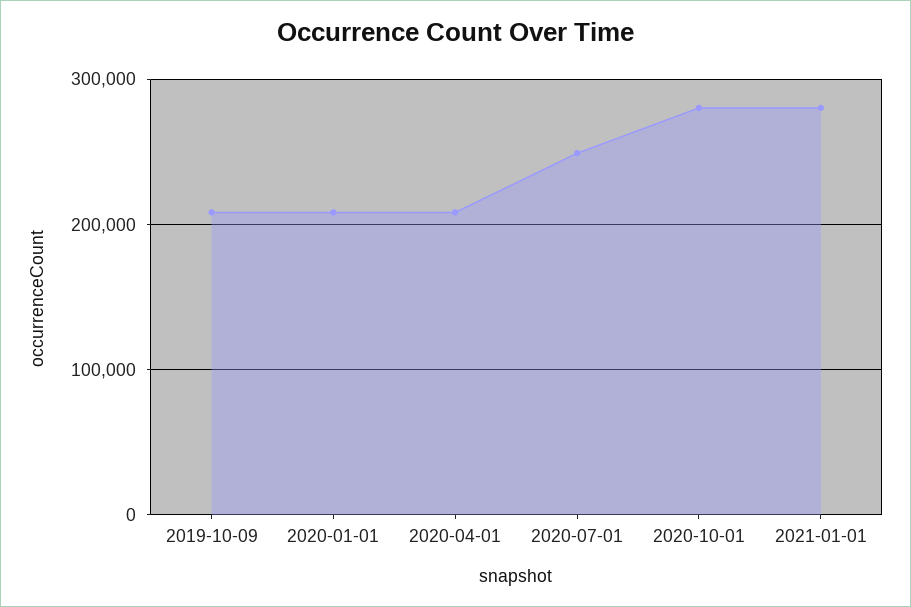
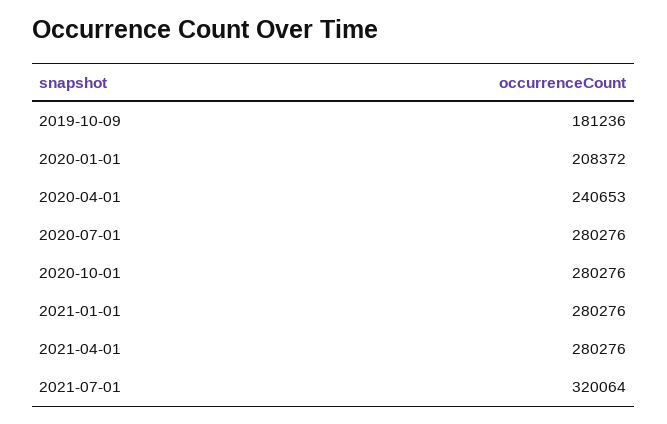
2019-10-09: 210000 -> 181236
2020-04-01: 210000 -> 240653
2020-07-01: 250000 -> 280276
2021-04-01: none -> 280276
2021-07-01: none -> 320064

